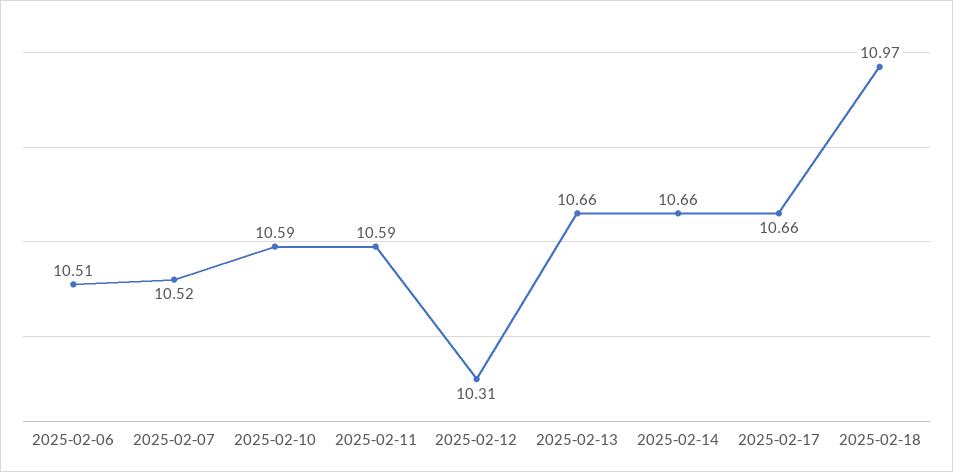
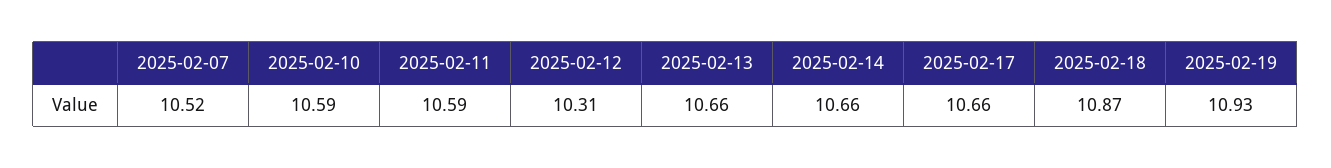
2025-02-06: 10.51 -> none
2025-02-18: 10.97 -> 10.87
2025-02-19: none -> 10.93

